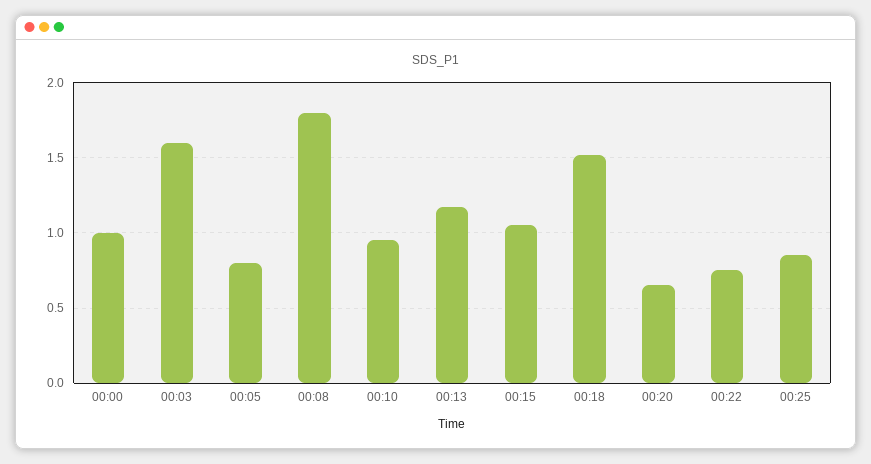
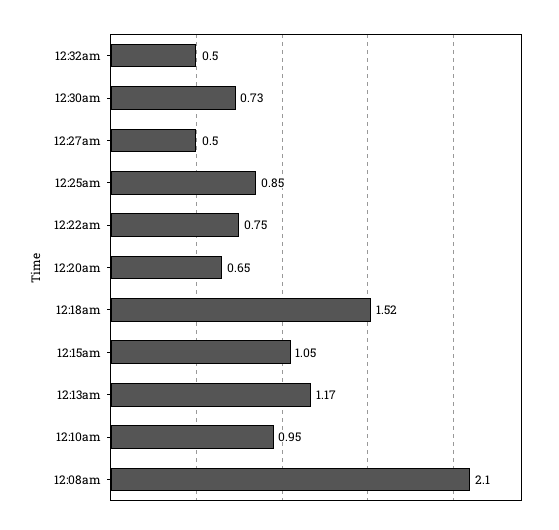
00:00: 1 -> none
00:03: 1.6 -> none
00:05: 0.8 -> none
00:08: 1.8 -> 2.1
12:32am: none -> 0.5
12:30am: none -> 0.73
12:27am: none -> 0.5

